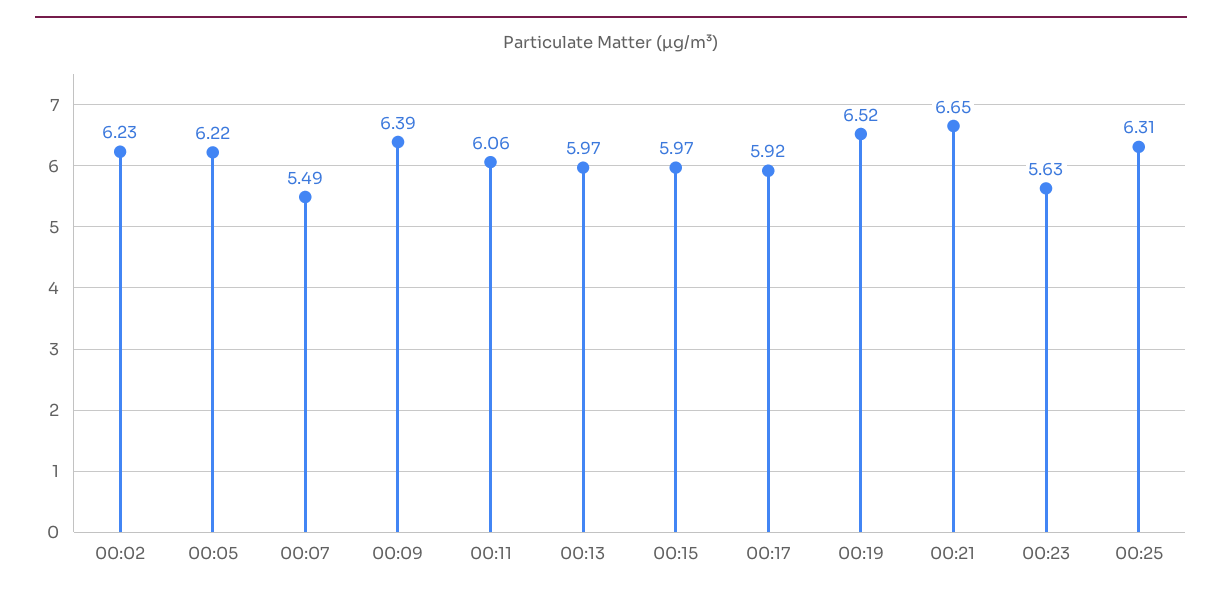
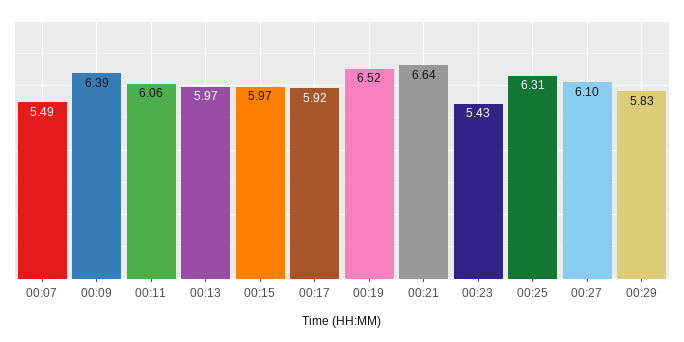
00:02: 6.23 -> none
00:05: 6.22 -> none
00:21: 6.65 -> 6.64
00:23: 5.63 -> 5.43
00:27: none -> 6.1
00:29: none -> 5.83

